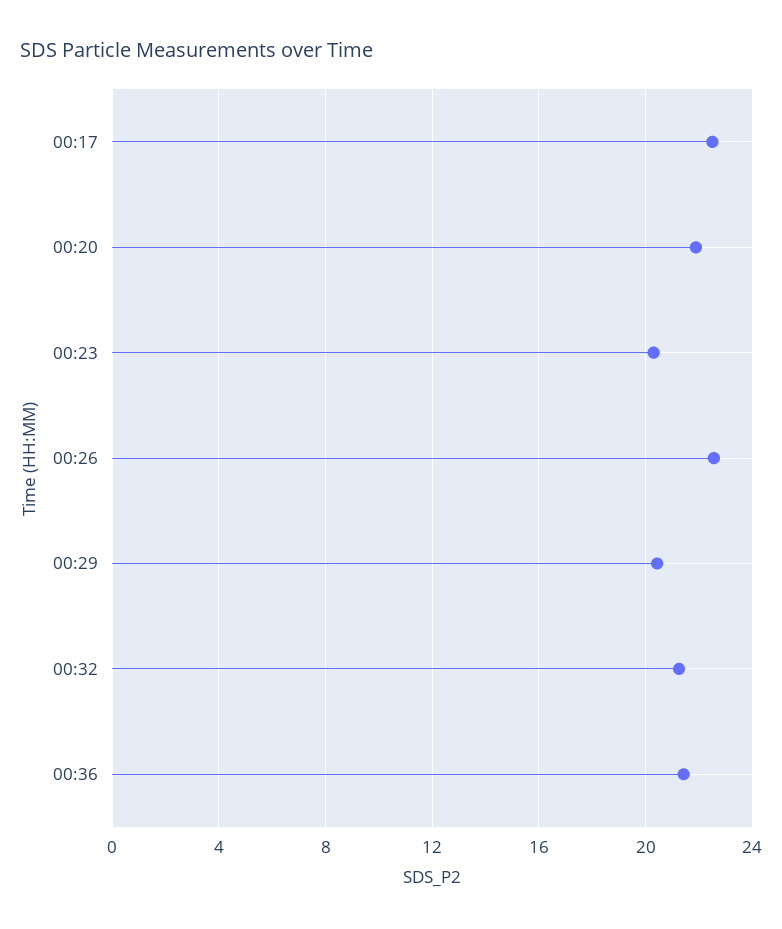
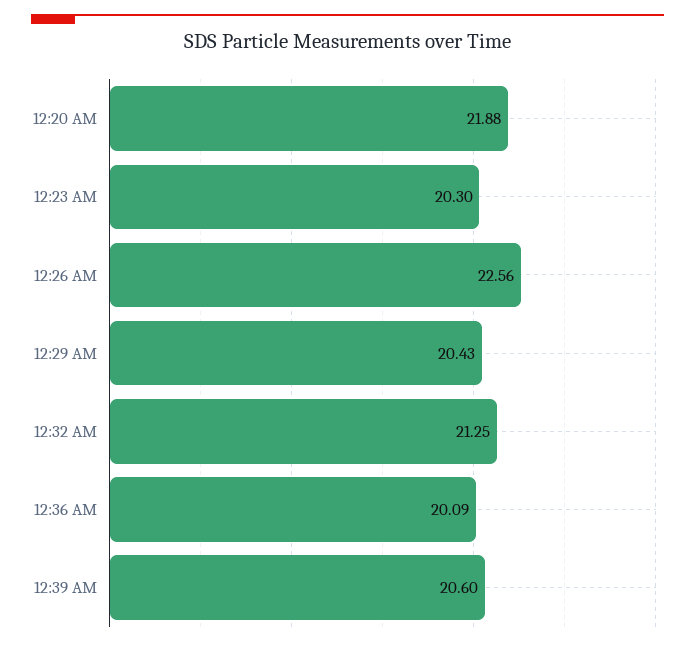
00:17: 22.5 -> none
00:36: 21.5 -> 20.09
12:39 AM: none -> 20.6

